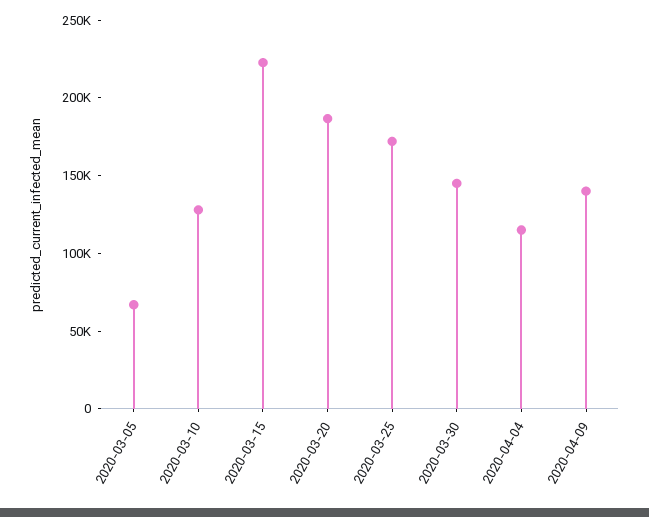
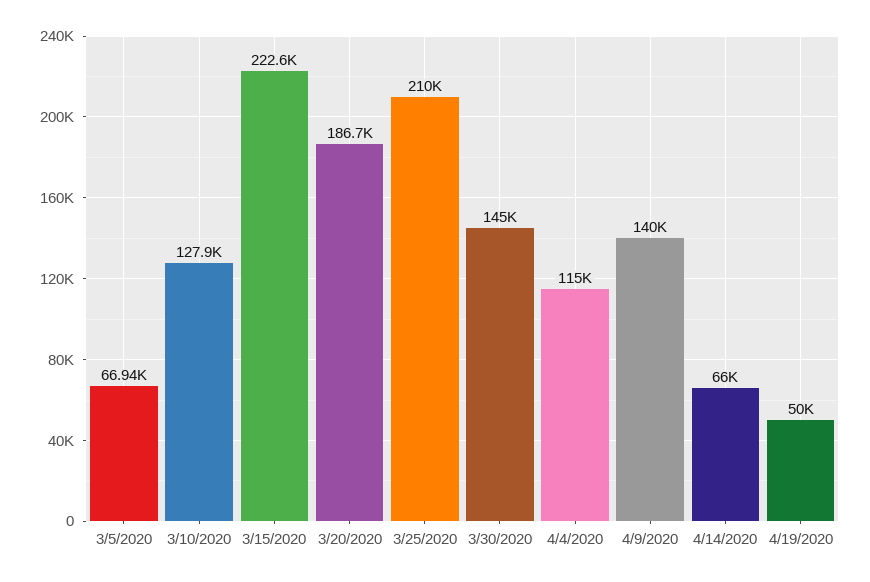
2020-03-25: 170000 -> 210000
4/14/2020: none -> 66000
4/19/2020: none -> 50000

